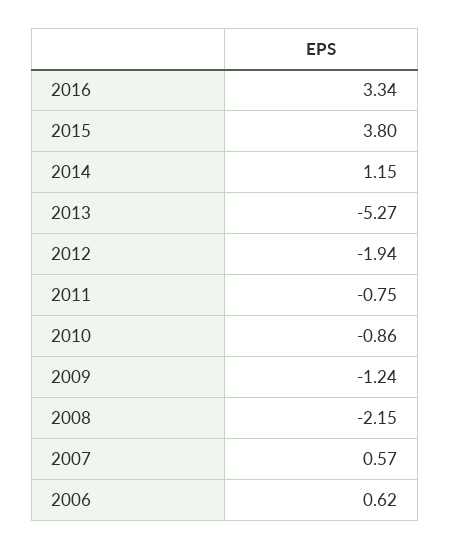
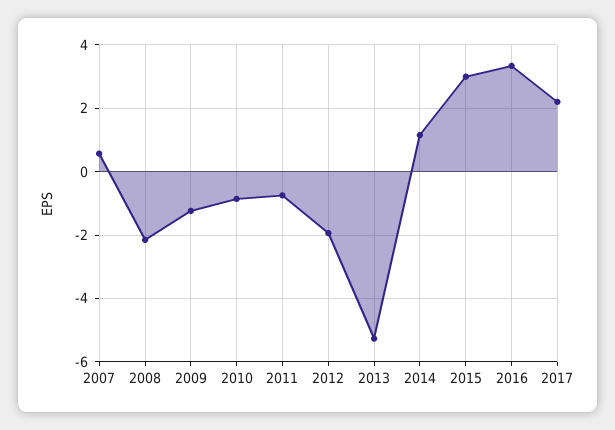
2015: 3.8 -> 3
2006: 0.62 -> none
2017: none -> 2.2

